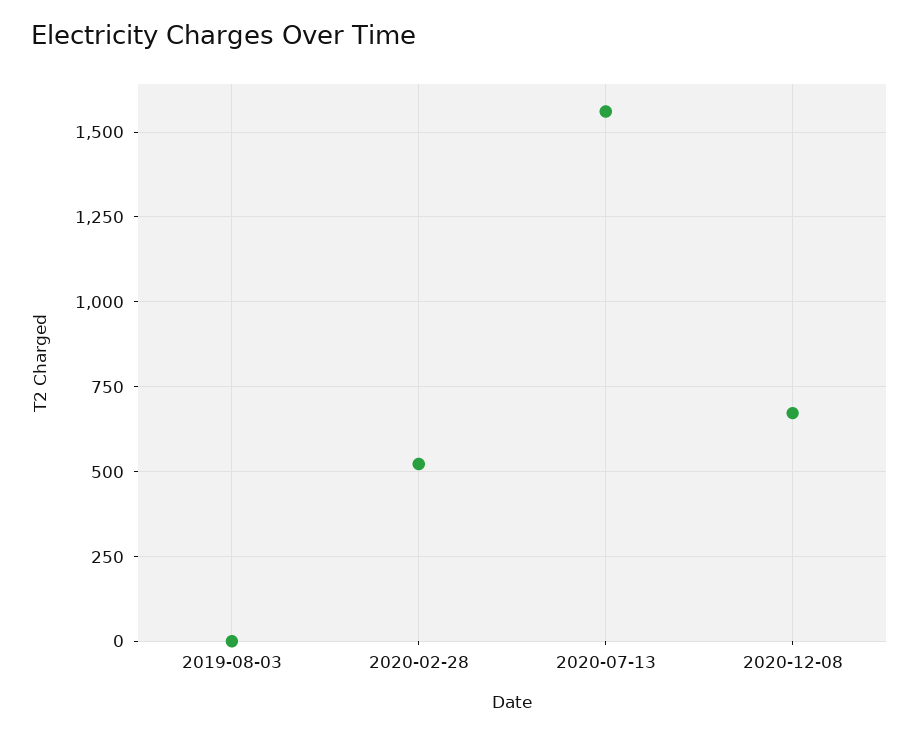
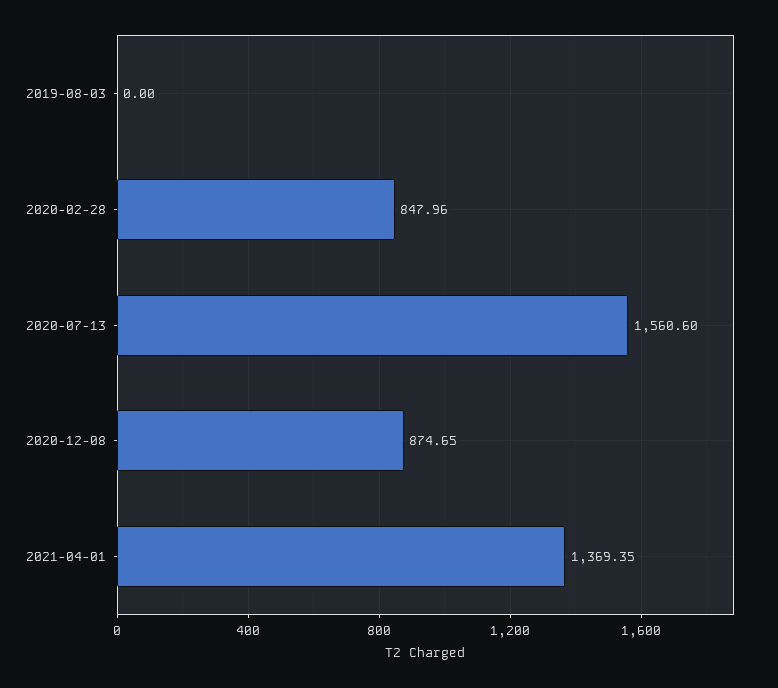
2020-02-28: 525 -> 847.96
2020-12-08: 675 -> 874.65
2021-04-01: none -> 1369.35

